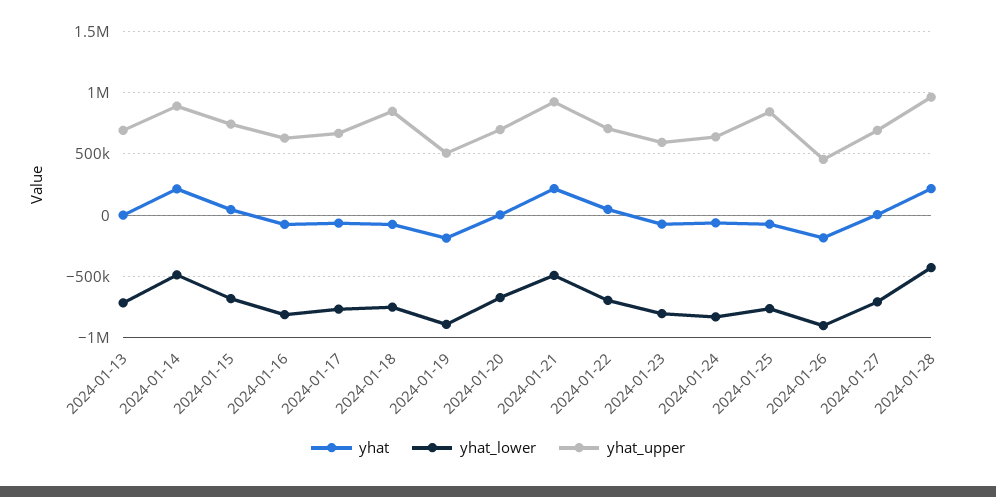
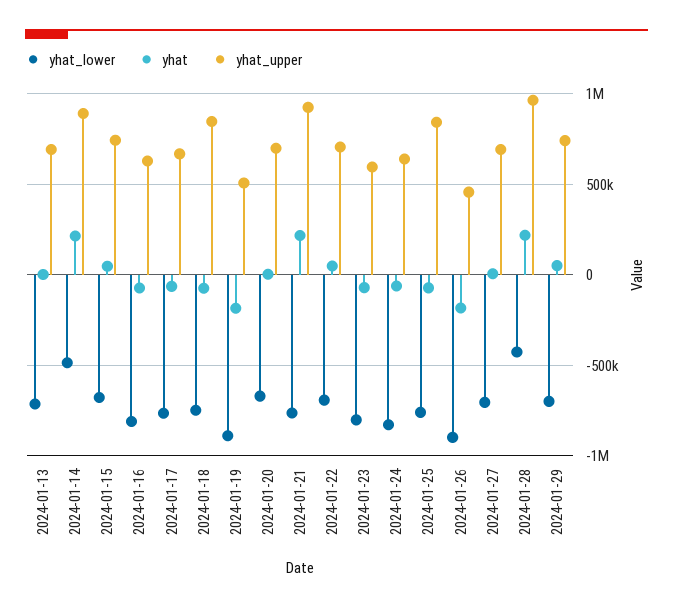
yhat_lower, 2024-01-21: -500000 -> -750000
yhat_lower, 2024-01-29: none -> -700000
yhat, 2024-01-29: none -> 50000
yhat_upper, 2024-01-29: none -> 750000

